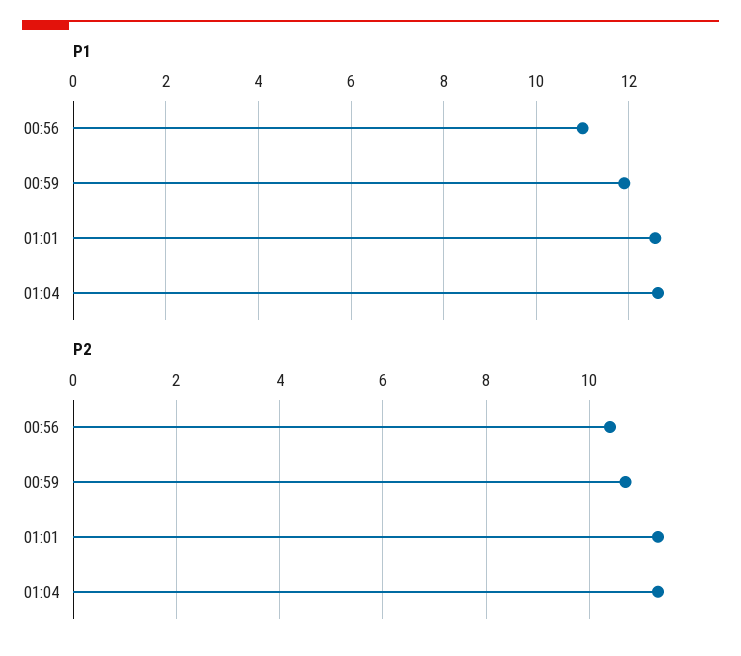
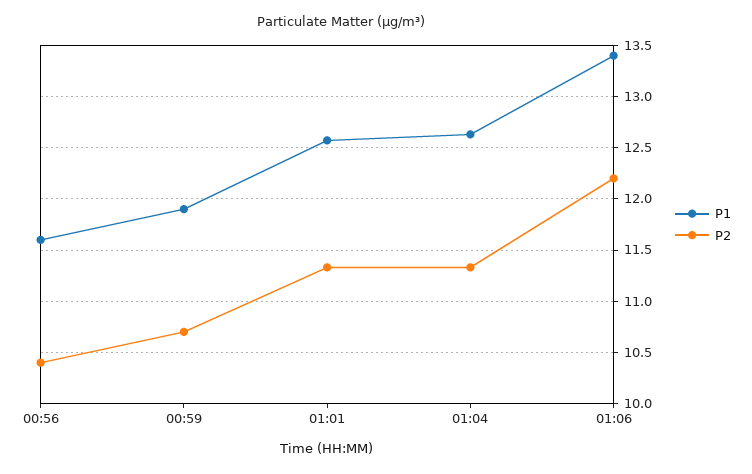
P1, 00:56: 11 -> 11.6
P1, 01:06: none -> 13.4
P2, 01:06: none -> 12.2

